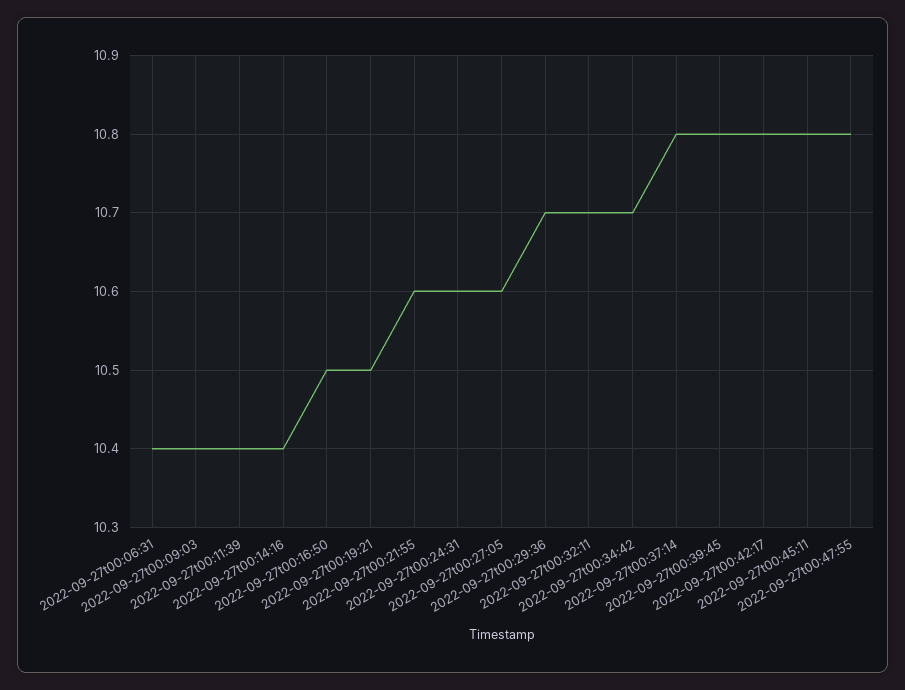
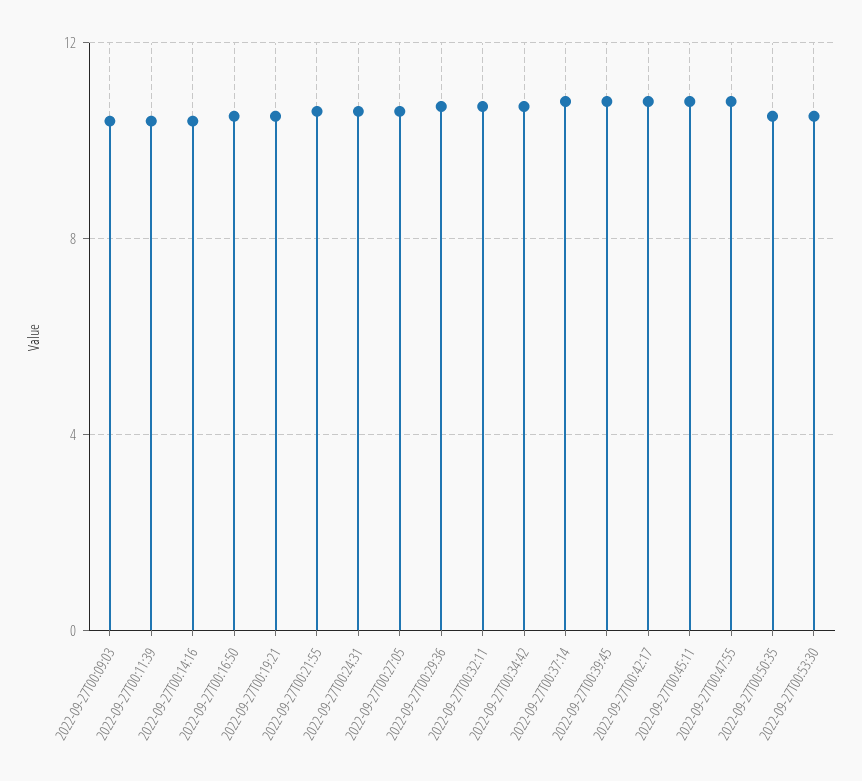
2022-09-27t00:06:31: 10.4 -> none
2022-09-27T00:50:35: none -> 10.5
2022-09-27T00:53:30: none -> 10.5

